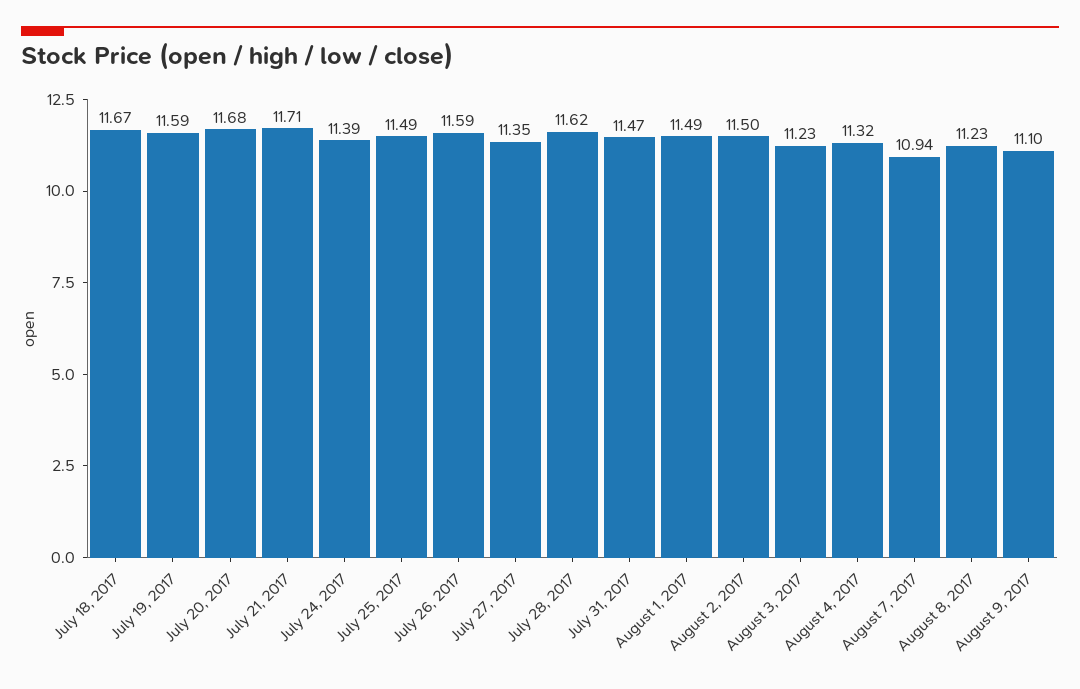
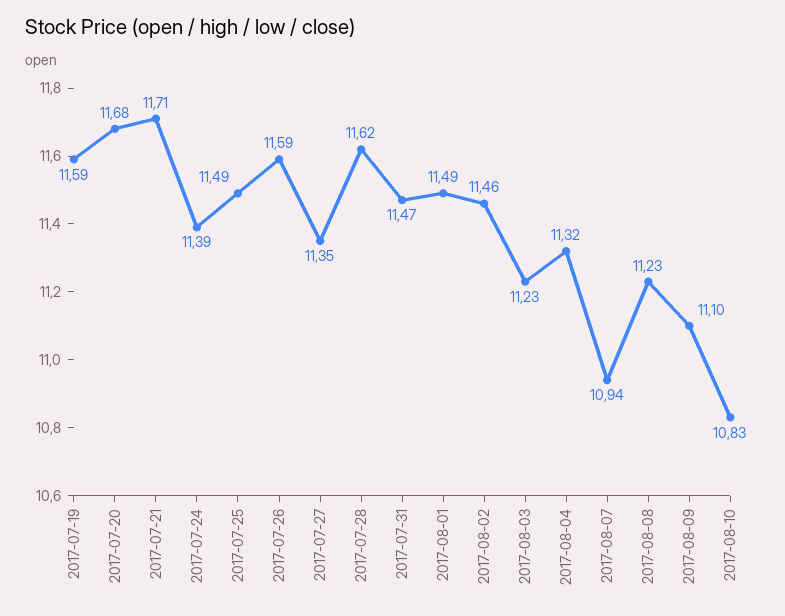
July 18, 2017: 11.67 -> none
August 2, 2017: 11.5 -> 11.46
2017-08-10: none -> 10.83

